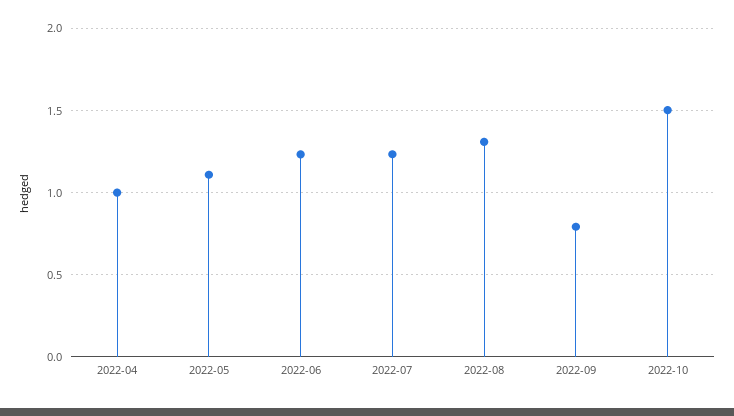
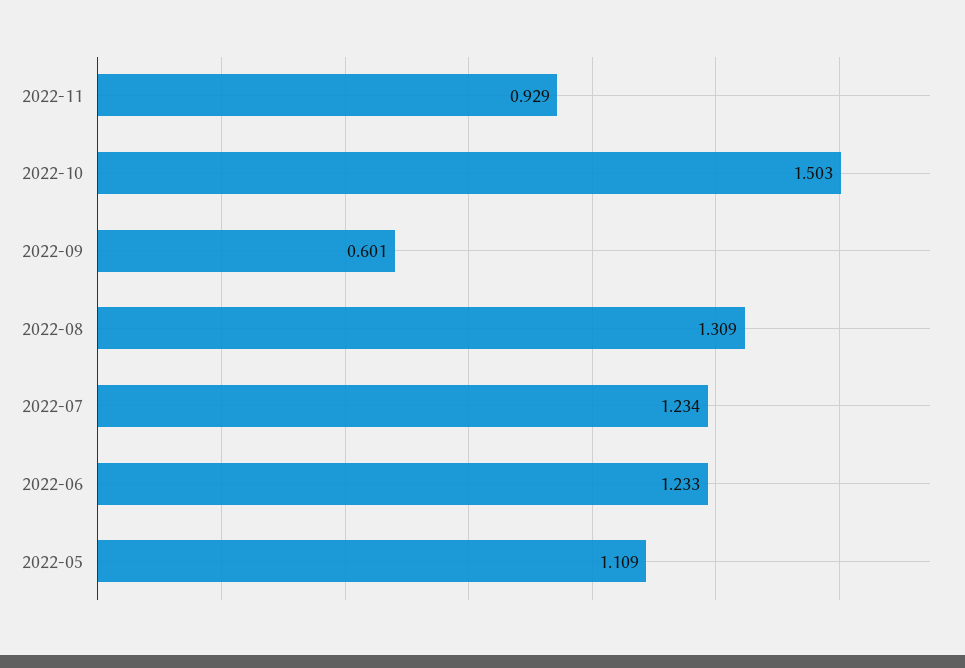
2022-04: 1 -> none
2022-09: 0.8 -> 0.601
2022-11: none -> 0.929

